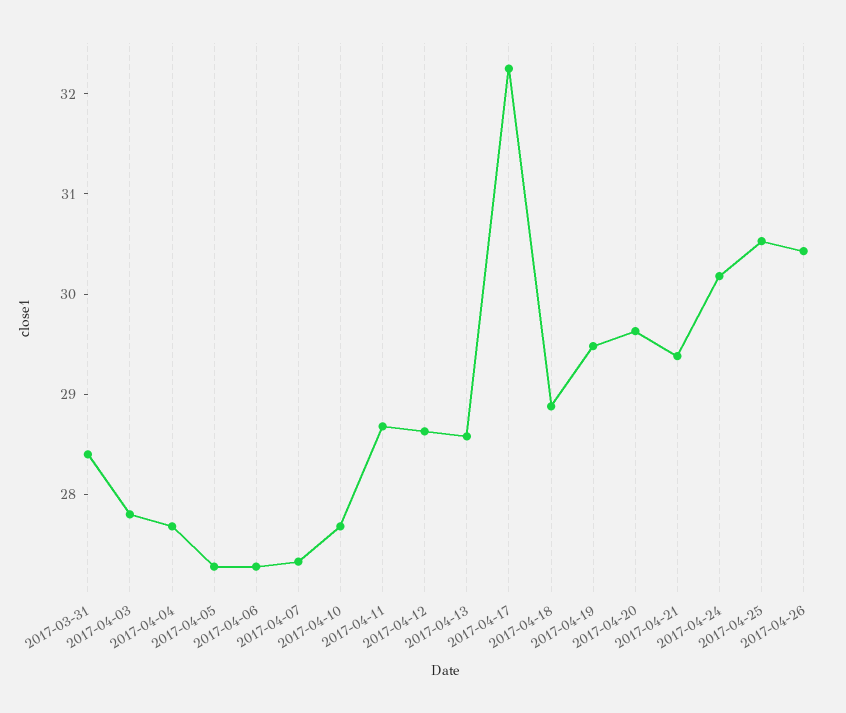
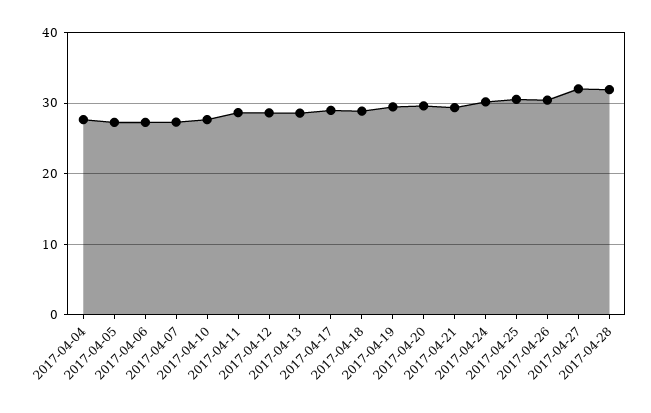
2017-03-31: 28.4 -> none
2017-04-03: 27.8 -> none
2017-04-17: 32.2 -> 29
2017-04-27: none -> 32
2017-04-28: none -> 32

